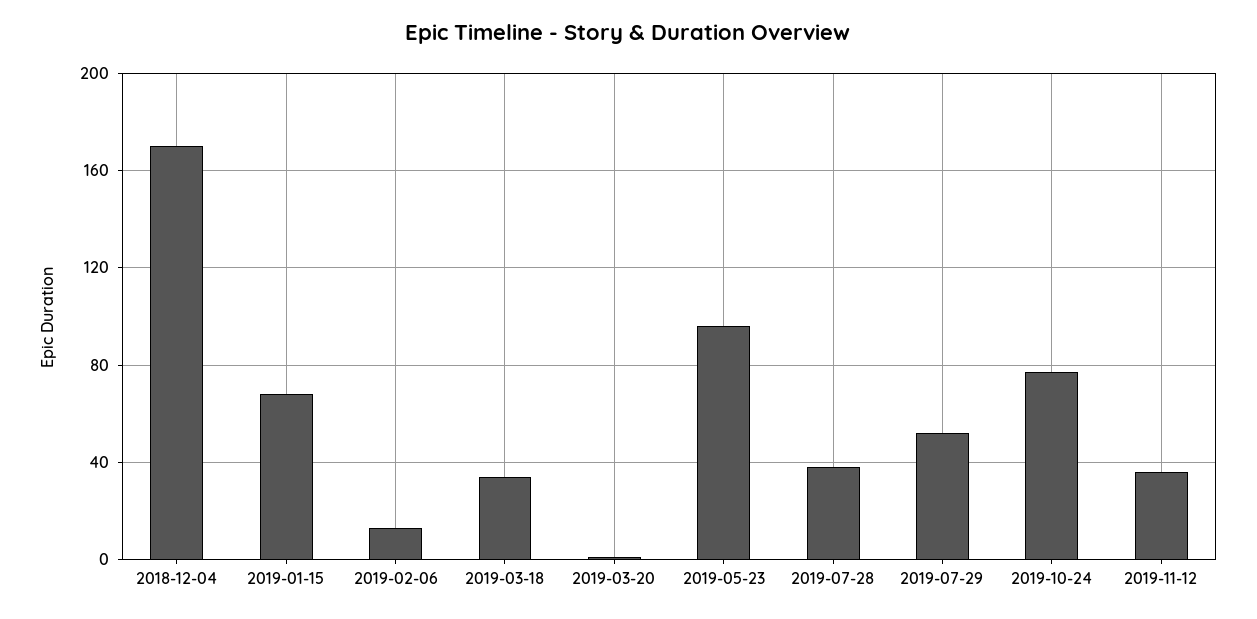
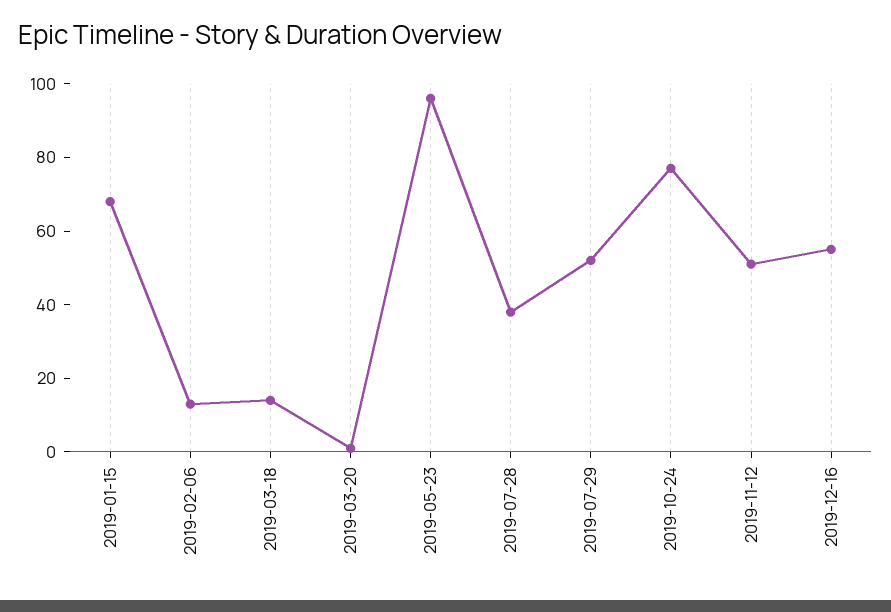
2018-12-04: 170 -> none
2019-03-18: 35 -> 15
2019-11-12: 35 -> 50
2019-12-16: none -> 55

